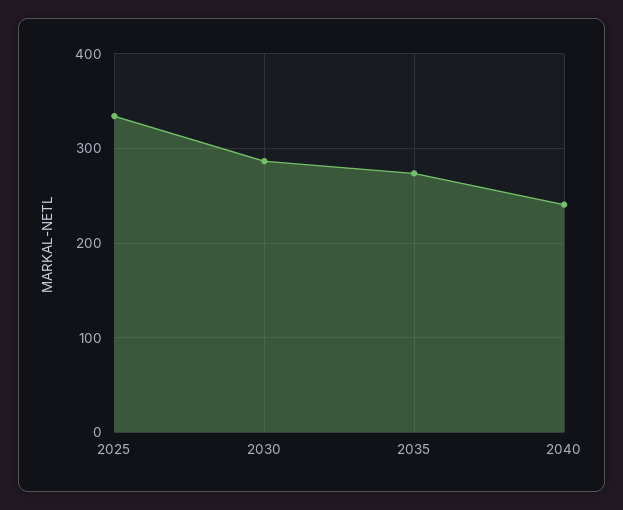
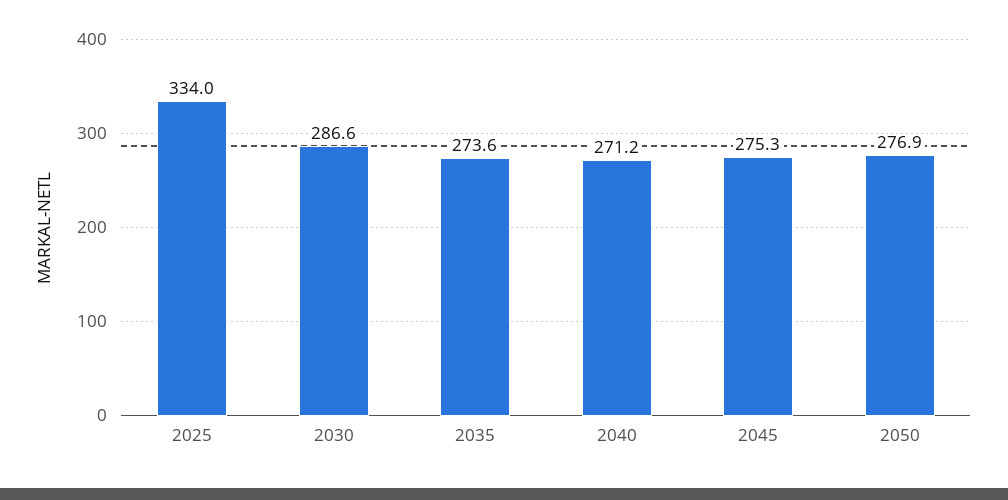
2040: 240 -> 271.2
2045: none -> 275.3
2050: none -> 276.9

